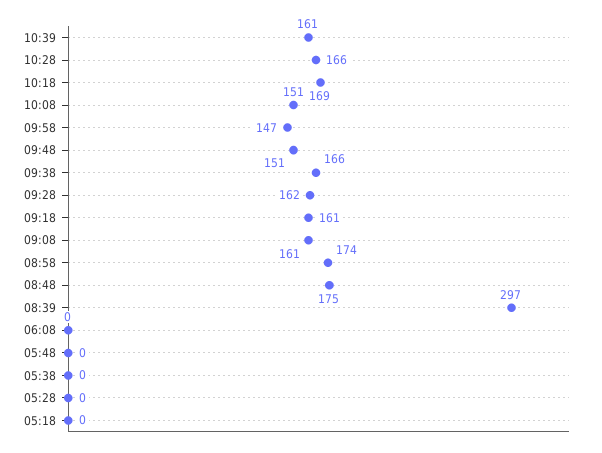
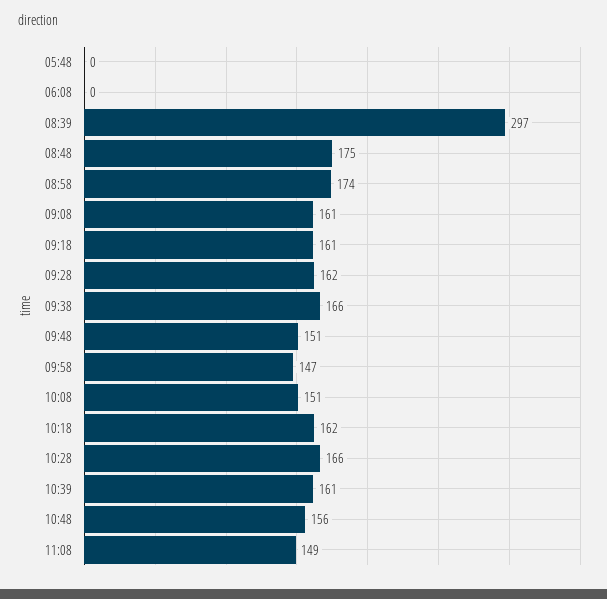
10:18: 169 -> 162
05:38: 0 -> none
05:28: 0 -> none
05:18: 0 -> none
10:48: none -> 156
11:08: none -> 149

